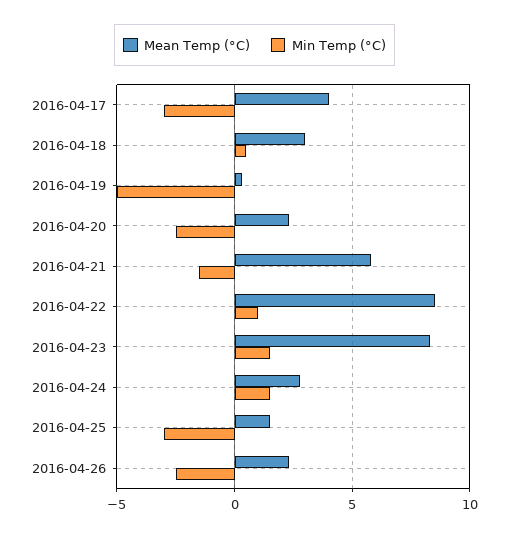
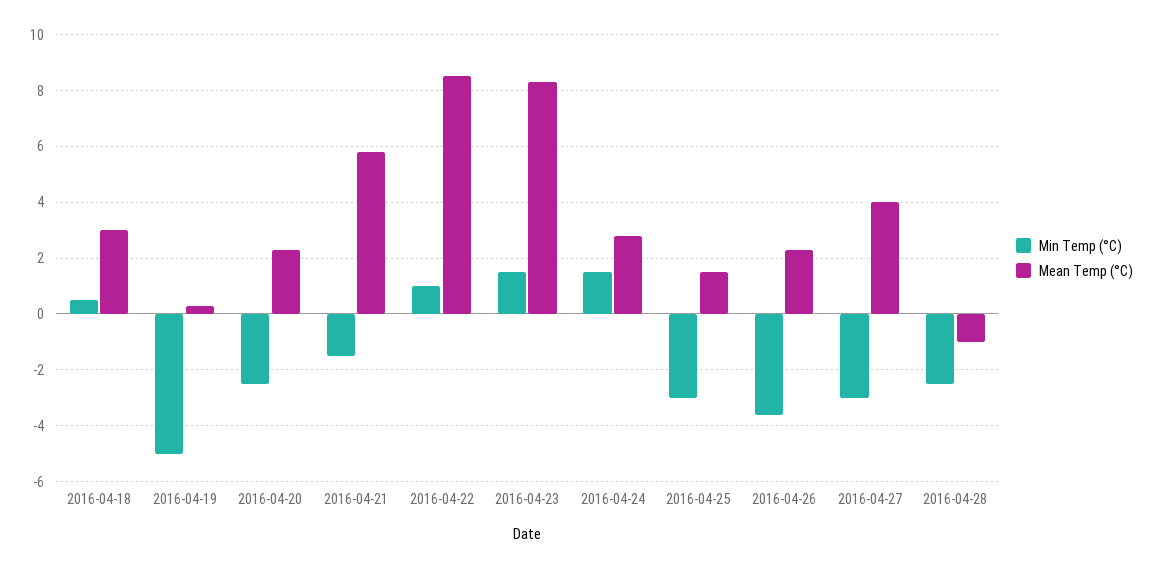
Mean Temp (°C), 2016-04-17: 4 -> none
Min Temp (°C), 2016-04-17: -3 -> none
Min Temp (°C), 2016-04-26: -2.5 -> -3.5
Min Temp (°C), 2016-04-27: none -> -3
Mean Temp (°C), 2016-04-27: none -> 4
Min Temp (°C), 2016-04-28: none -> -2.5
Mean Temp (°C), 2016-04-28: none -> -1

